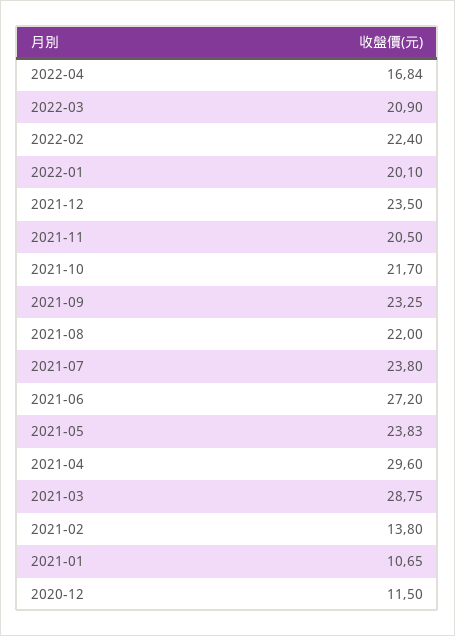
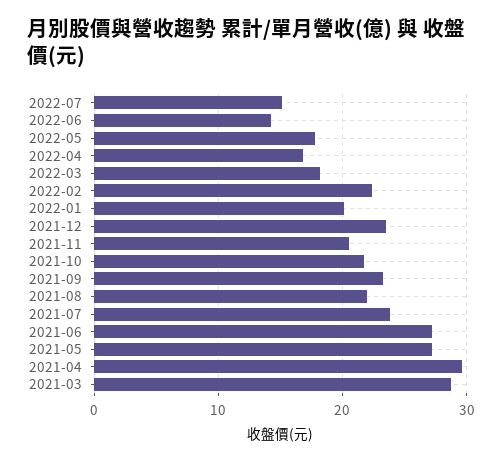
2022-03: 20.9 -> 18
2021-05: 23.83 -> 27
2021-02: 13.8 -> none
2021-01: 10.65 -> none
2020-12: 11.5 -> none
2022-07: none -> 15
2022-06: none -> 14
2022-05: none -> 18

